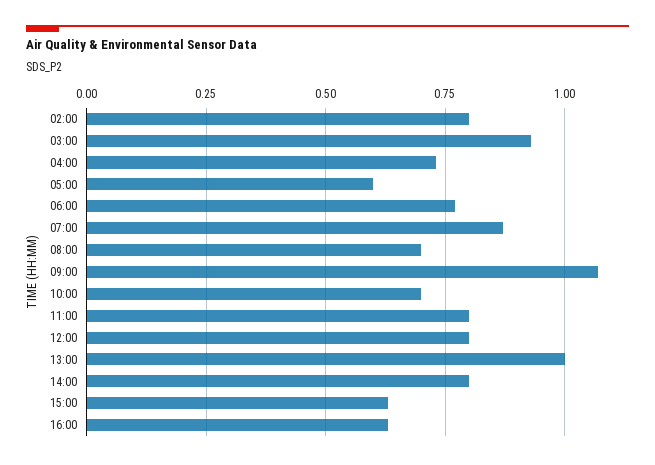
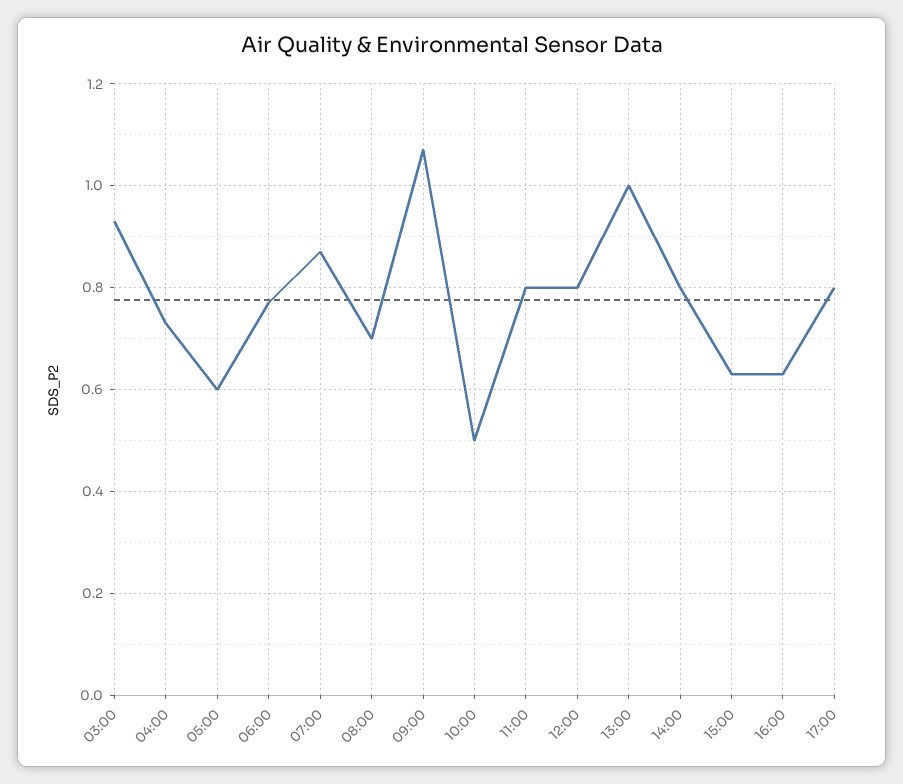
02:00: 0.8 -> none
10:00: 0.7 -> 0.5
17:00: none -> 0.8

